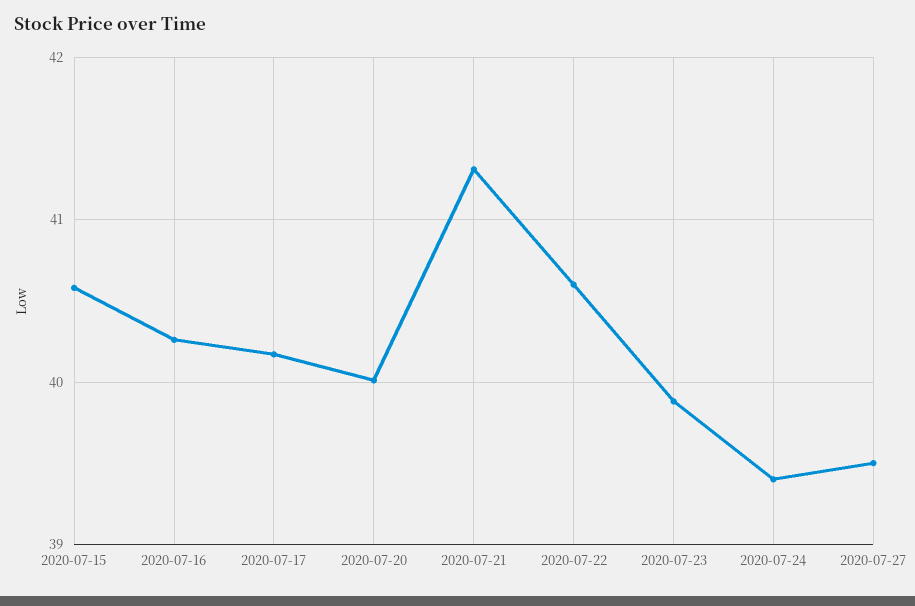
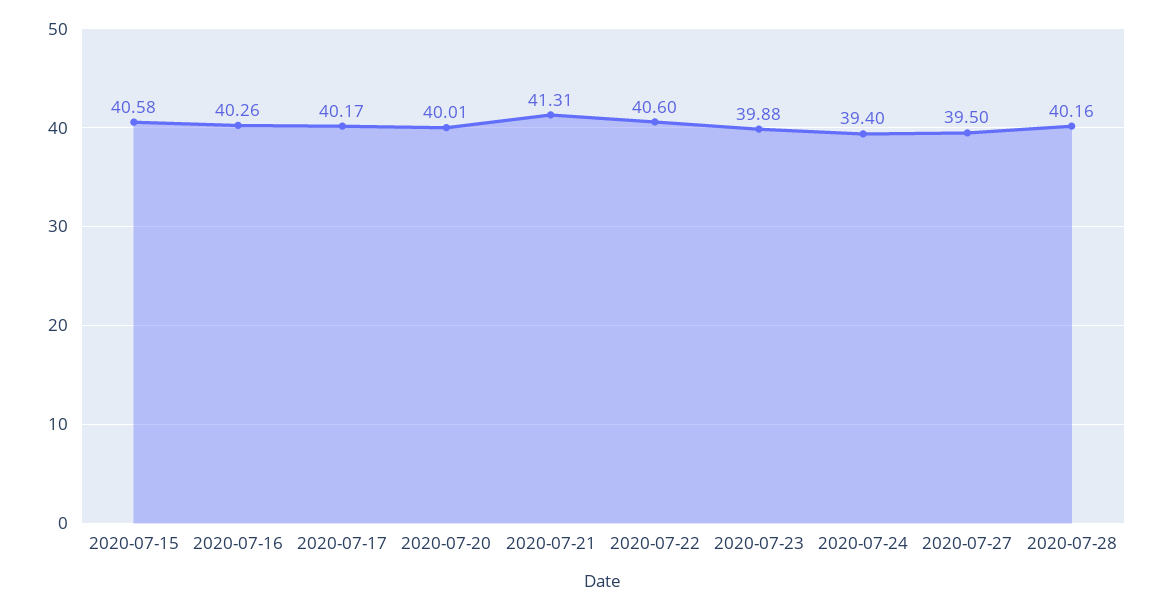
2020-07-28: none -> 40.16

